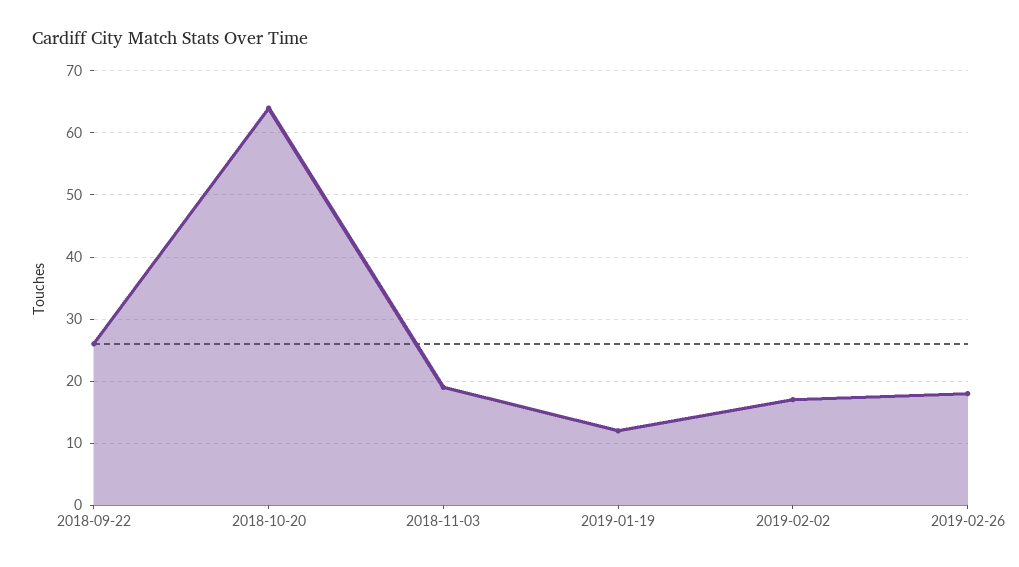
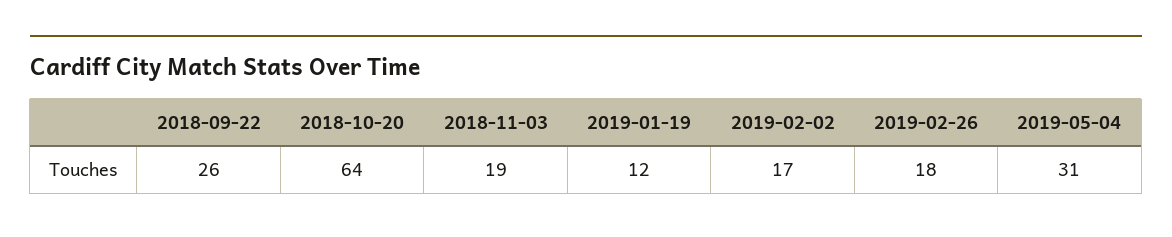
2019-05-04: none -> 31

